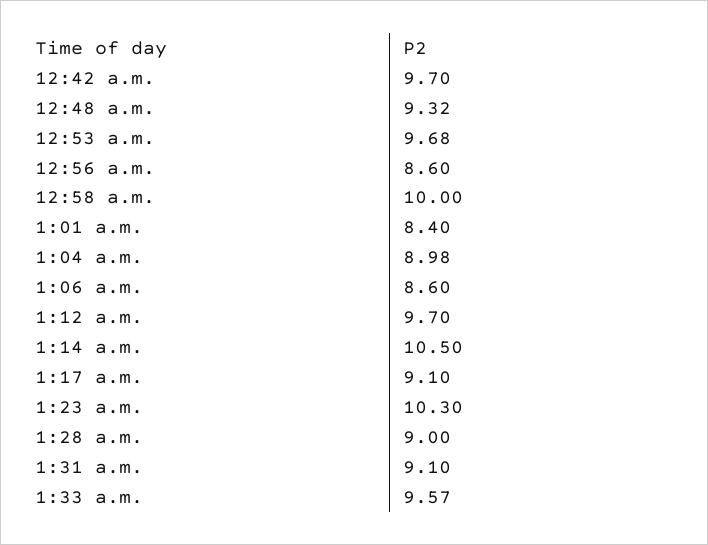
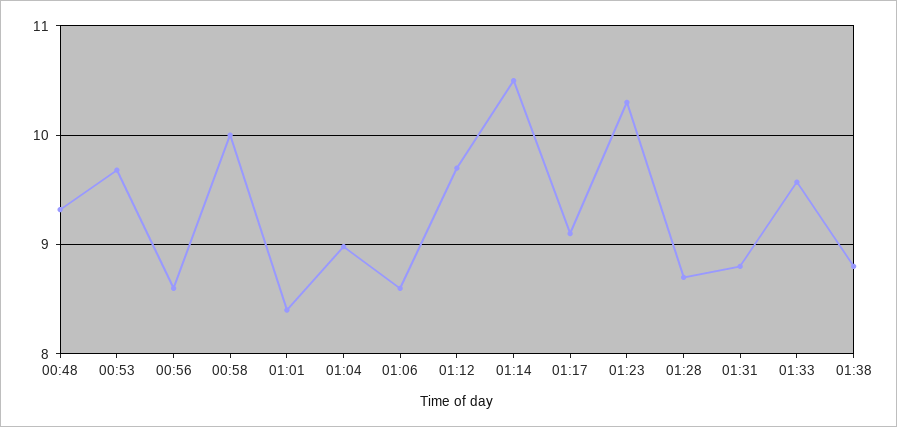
12:42 a.m.: 9.7 -> none
1:28 a.m.: 9 -> 8.7
1:31 a.m.: 9.1 -> 8.8
01:38: none -> 8.8

